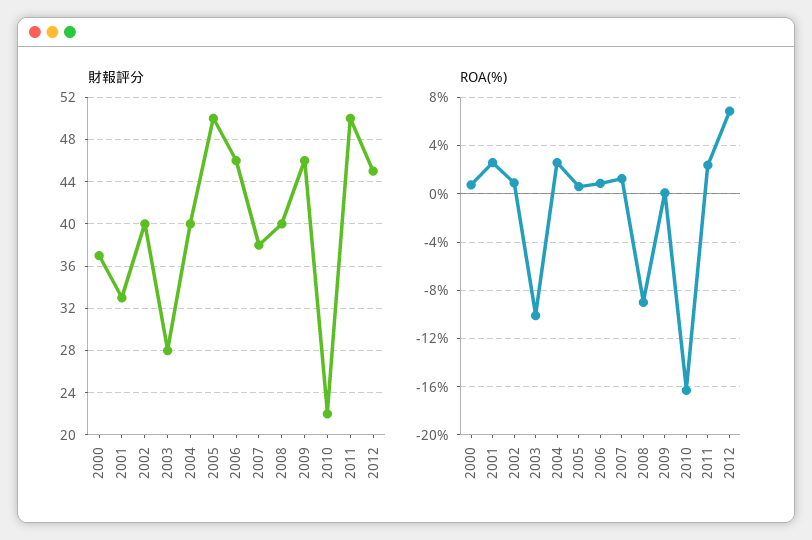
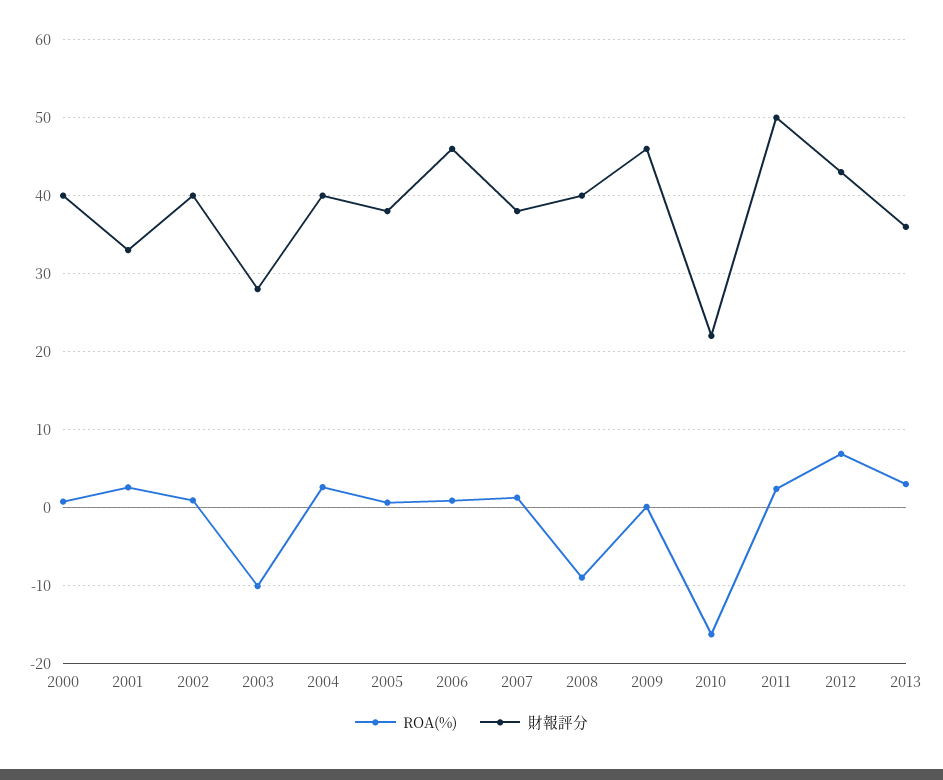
財報評分, 2000: 37 -> 40
財報評分, 2005: 50 -> 38
財報評分, 2012: 45 -> 43
ROA(%), 2013: none -> 3
財報評分, 2013: none -> 36

